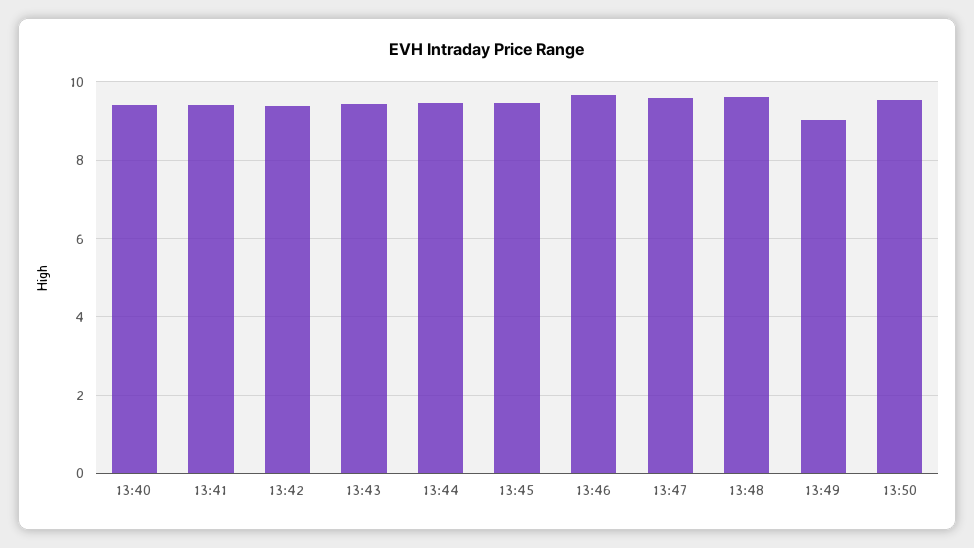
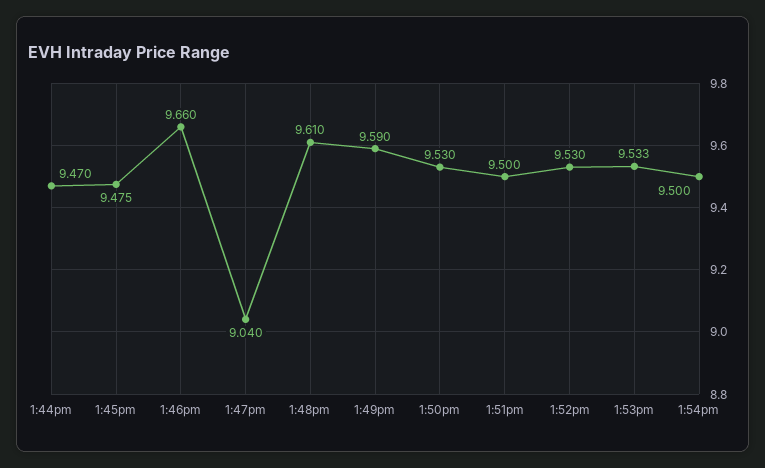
13:40: 9.4 -> none
13:41: 9.4 -> none
13:42: 9.4 -> none
13:43: 9.4 -> none
13:47: 9.6 -> 9.04
13:49: 9 -> 9.59
1:51pm: none -> 9.5
1:52pm: none -> 9.53
1:53pm: none -> 9.533
1:54pm: none -> 9.5

